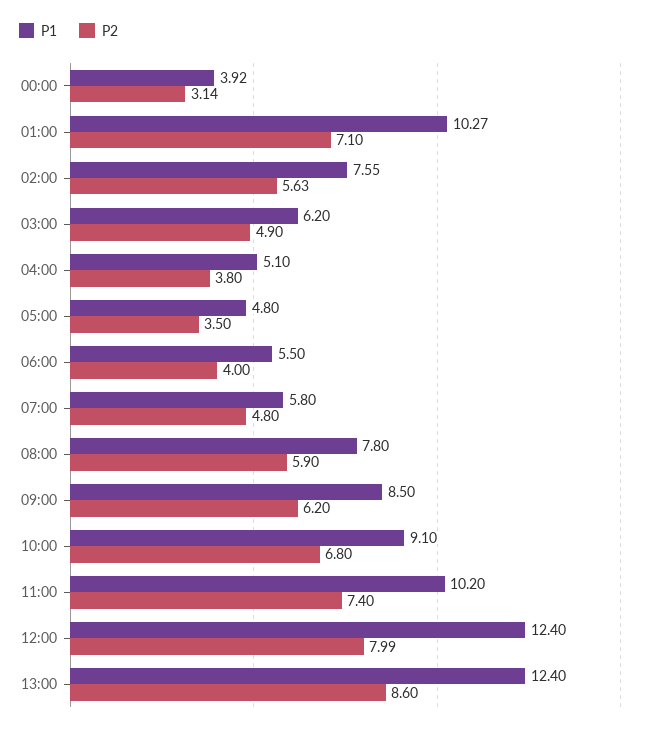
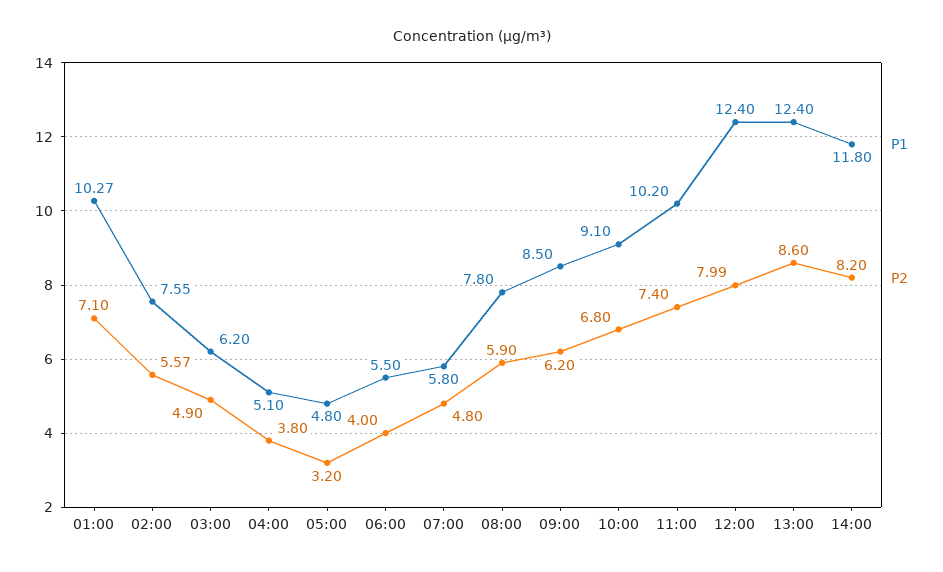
P1, 00:00: 3.92 -> none
P2, 00:00: 3.14 -> none
P2, 02:00: 5.63 -> 5.57
P2, 05:00: 3.5 -> 3.2
P1, 14:00: none -> 11.8
P2, 14:00: none -> 8.2

